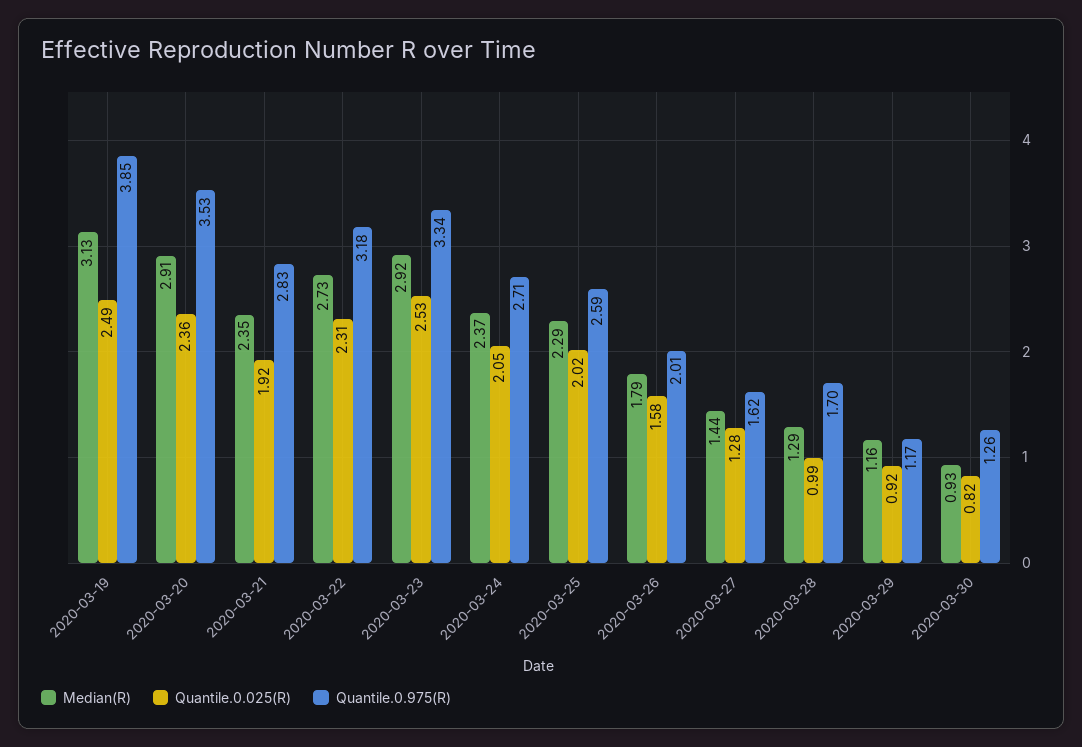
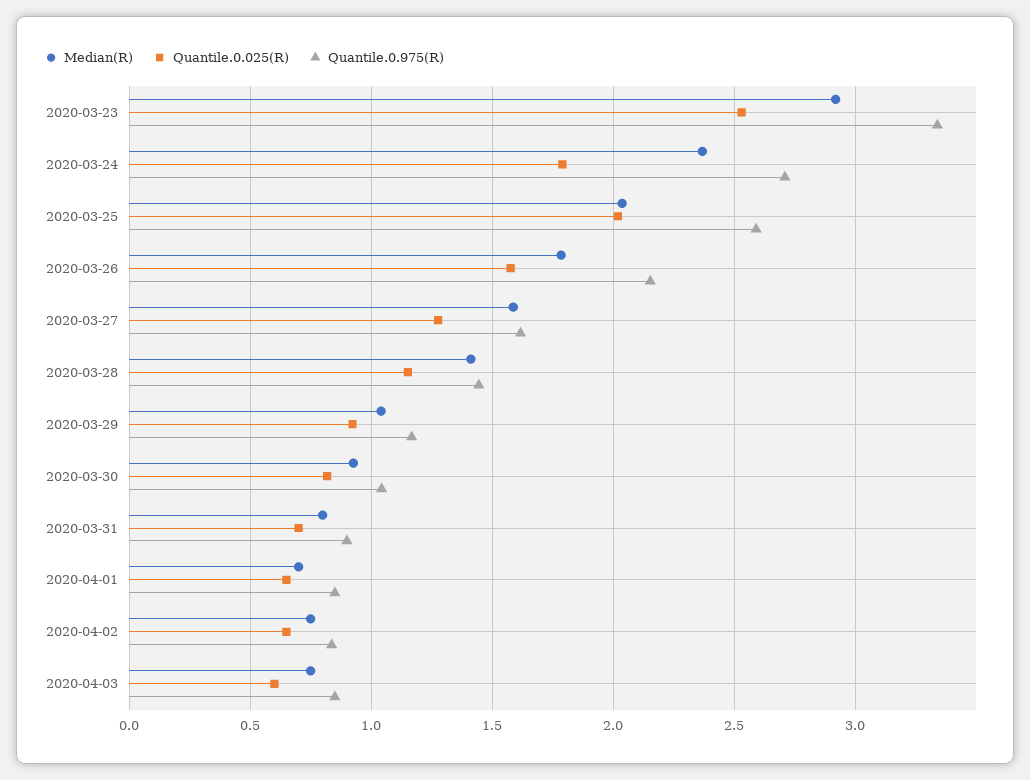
Median(R), 2020-03-19: 3.13 -> none
Quantile.0.025(R), 2020-03-19: 2.49 -> none
Quantile.0.975(R), 2020-03-19: 3.85 -> none
Median(R), 2020-03-20: 2.91 -> none
Quantile.0.025(R), 2020-03-20: 2.36 -> none
Quantile.0.975(R), 2020-03-20: 3.53 -> none
Median(R), 2020-03-21: 2.35 -> none
Quantile.0.025(R), 2020-03-21: 1.92 -> none
Quantile.0.975(R), 2020-03-21: 2.83 -> none
Median(R), 2020-03-22: 2.73 -> none
Quantile.0.025(R), 2020-03-22: 2.31 -> none
Quantile.0.975(R), 2020-03-22: 3.18 -> none
Quantile.0.025(R), 2020-03-24: 2.05 -> 1.8
Median(R), 2020-03-25: 2.29 -> 2.05
Quantile.0.975(R), 2020-03-26: 2.01 -> 2.15
Median(R), 2020-03-27: 1.44 -> 1.6
Median(R), 2020-03-28: 1.29 -> 1.4
Quantile.0.025(R), 2020-03-28: 0.99 -> 1.15
Quantile.0.975(R), 2020-03-28: 1.7 -> 1.45
Median(R), 2020-03-29: 1.16 -> 1.05
Quantile.0.975(R), 2020-03-30: 1.26 -> 1.05
Median(R), 2020-03-31: none -> 0.8
Quantile.0.025(R), 2020-03-31: none -> 0.7
Quantile.0.975(R), 2020-03-31: none -> 0.9
Median(R), 2020-04-01: none -> 0.7
Quantile.0.025(R), 2020-04-01: none -> 0.65
Quantile.0.975(R), 2020-04-01: none -> 0.85
Median(R), 2020-04-02: none -> 0.75
Quantile.0.025(R), 2020-04-02: none -> 0.65
Quantile.0.975(R), 2020-04-02: none -> 0.85
Median(R), 2020-04-03: none -> 0.75
Quantile.0.025(R), 2020-04-03: none -> 0.6
Quantile.0.975(R), 2020-04-03: none -> 0.85

